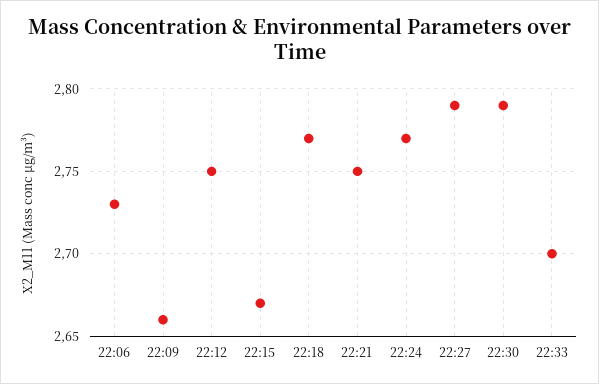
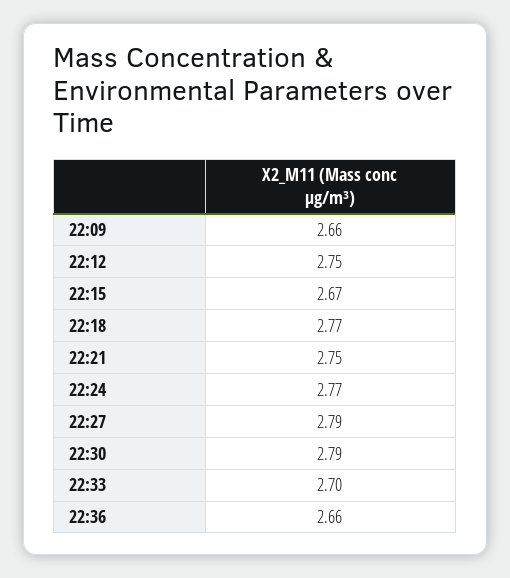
22:06: 2.73 -> none
22:36: none -> 2.66

